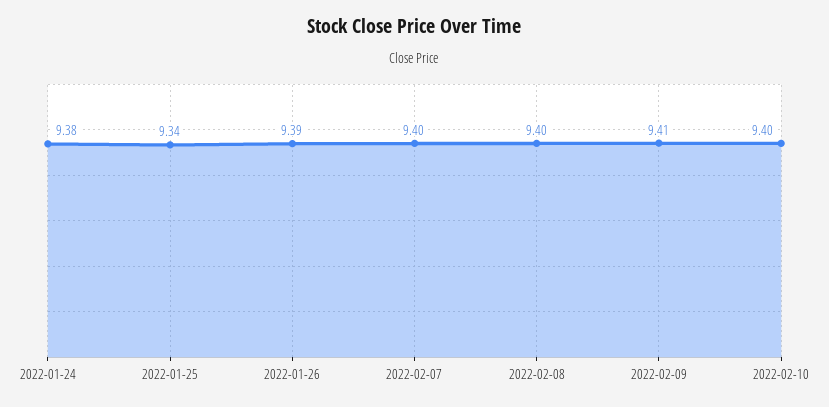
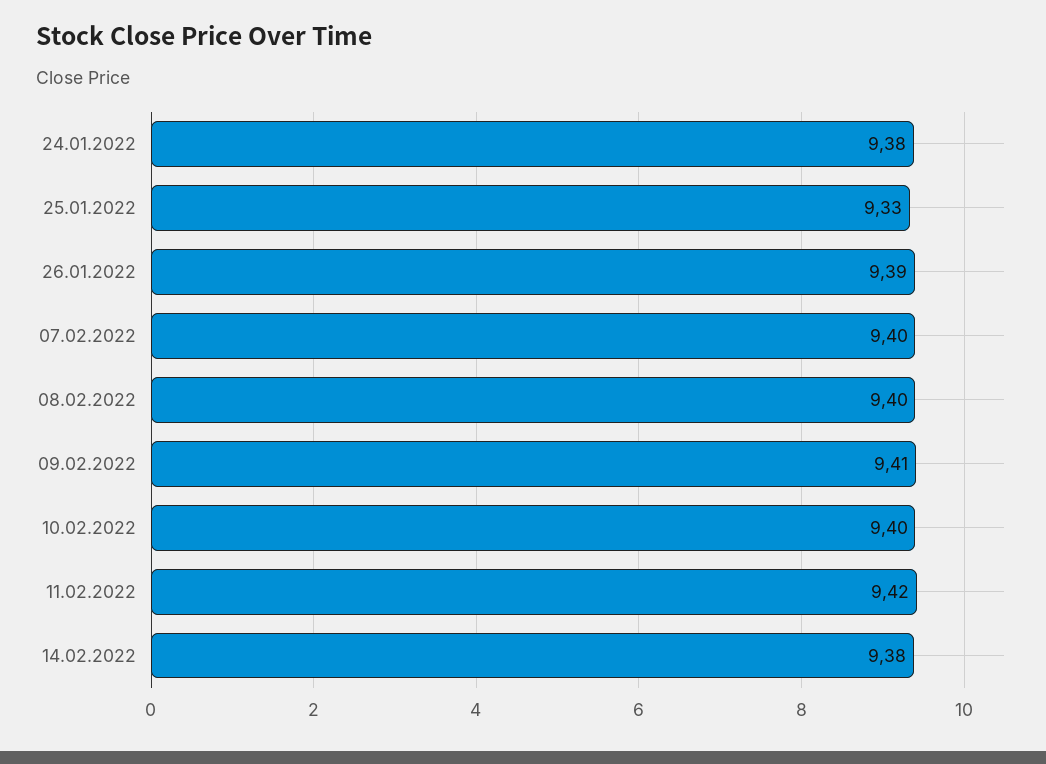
2022-01-25: 9.34 -> 9.33
11.02.2022: none -> 9.42
14.02.2022: none -> 9.38

